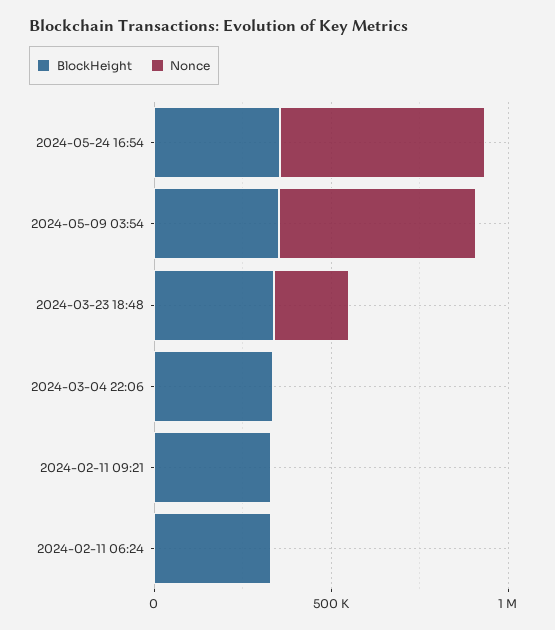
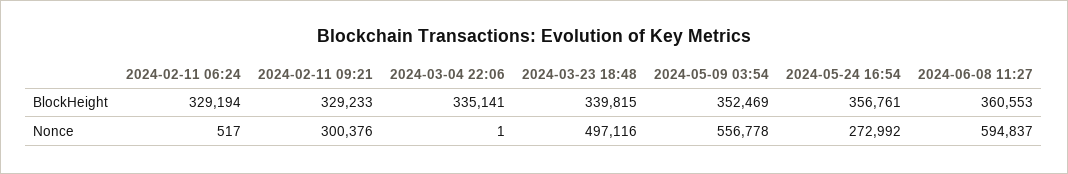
Nonce, 2024-05-24 16:54: 600000 -> 272992
Nonce, 2024-03-23 18:48: 200000 -> 497116
Nonce, 2024-02-11 09:21: 0 -> 300376
BlockHeight, 2024-06-08 11:27: none -> 360553
Nonce, 2024-06-08 11:27: none -> 594837

